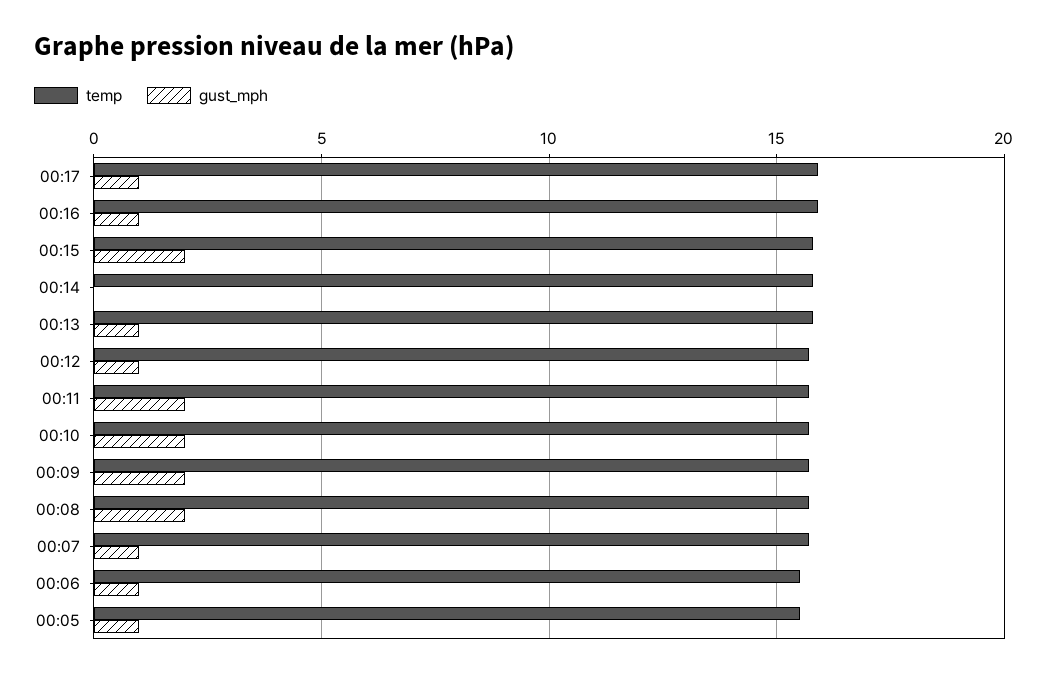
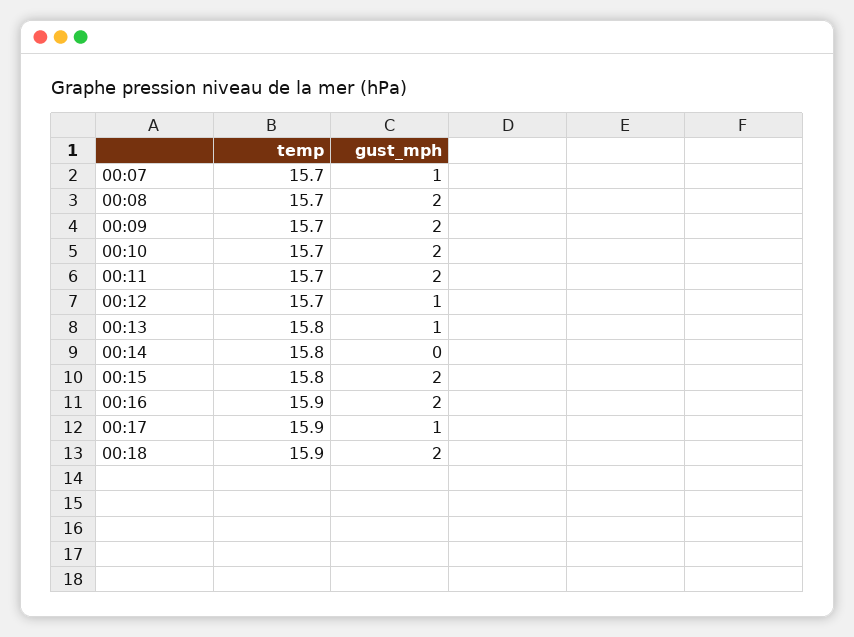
gust_mph, 00:16: 1 -> 2
temp, 00:06: 15.5 -> none
gust_mph, 00:06: 1 -> none
temp, 00:05: 15.5 -> none
gust_mph, 00:05: 1 -> none
temp, 00:18: none -> 15.9
gust_mph, 00:18: none -> 2

